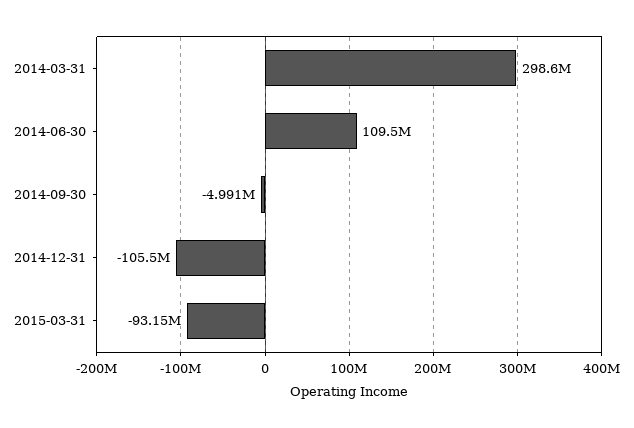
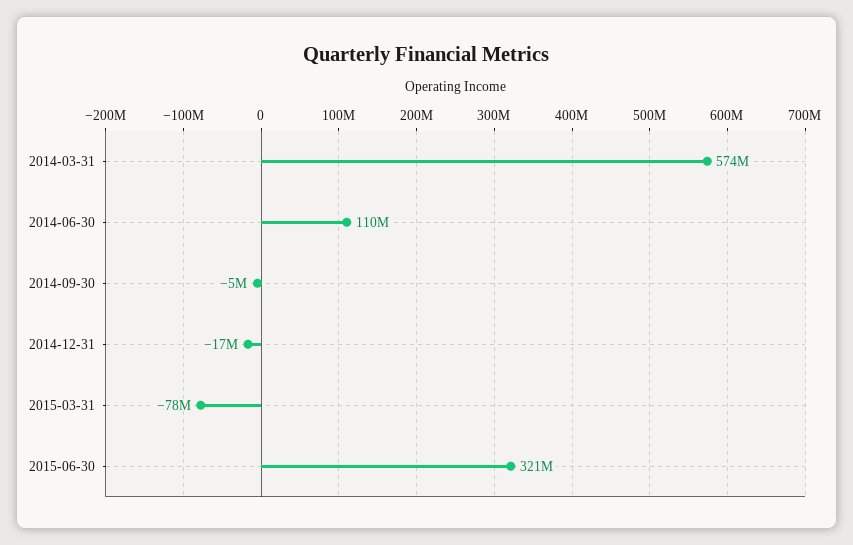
2014-03-31: 298600000 -> 574000000
2014-12-31: -105500000 -> -17000000
2015-03-31: -93150000 -> -78000000
2015-06-30: none -> 321000000

